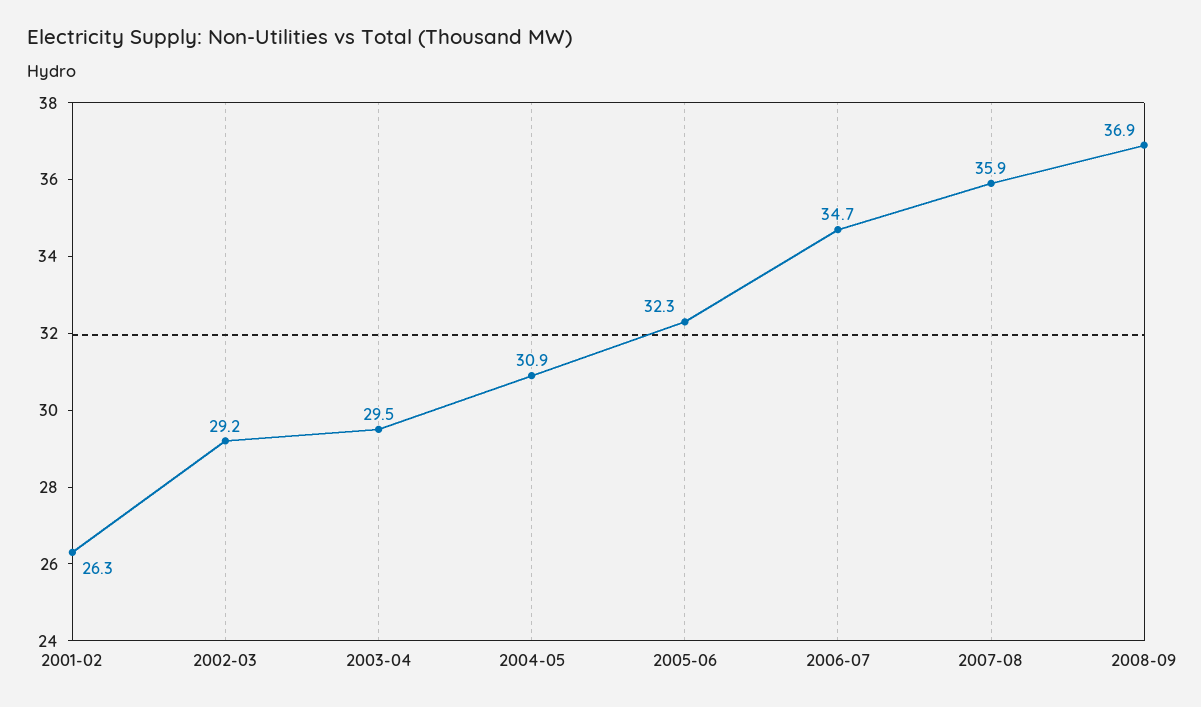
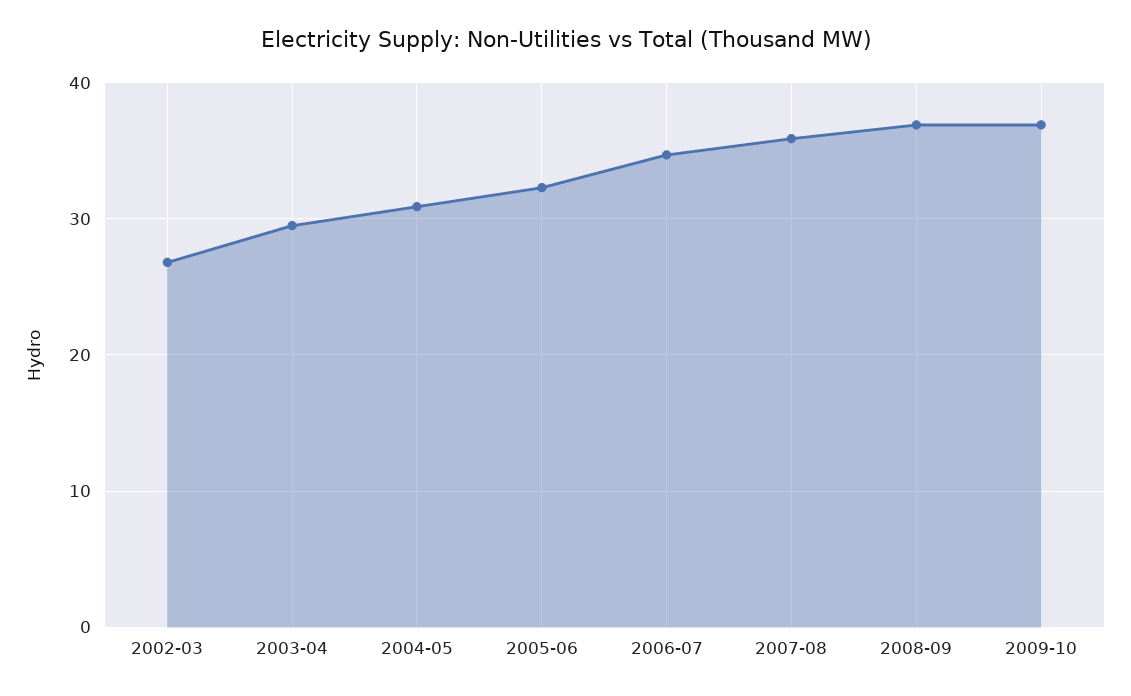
2001-02: 26.3 -> none
2002-03: 29.2 -> 27
2009-10: none -> 37

